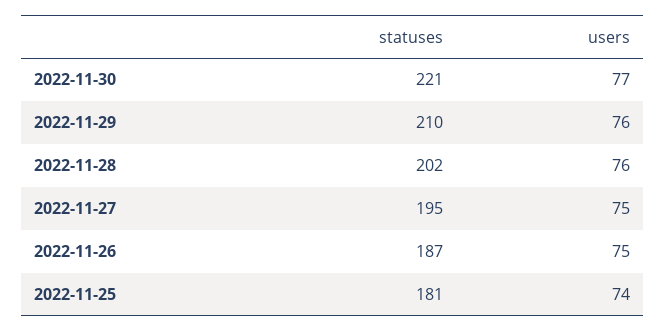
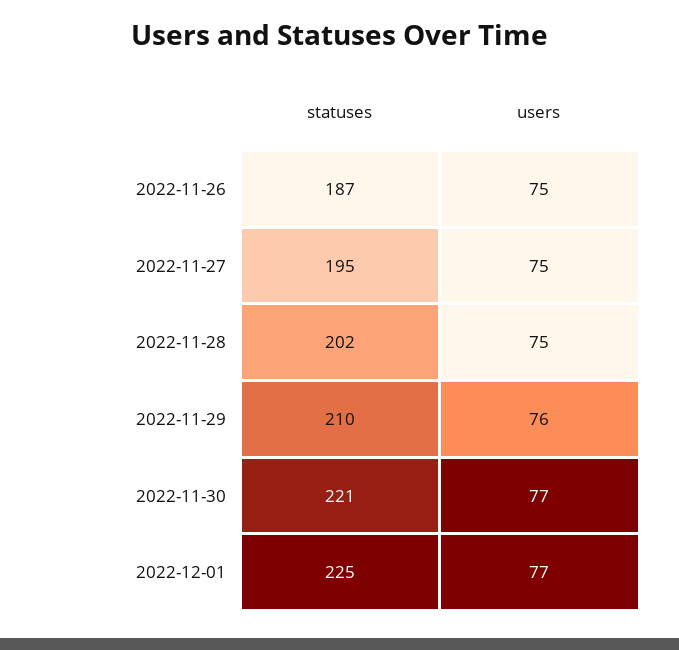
users, 2022-11-28: 76 -> 75
statuses, 2022-11-25: 181 -> none
users, 2022-11-25: 74 -> none
statuses, 2022-12-01: none -> 225
users, 2022-12-01: none -> 77

